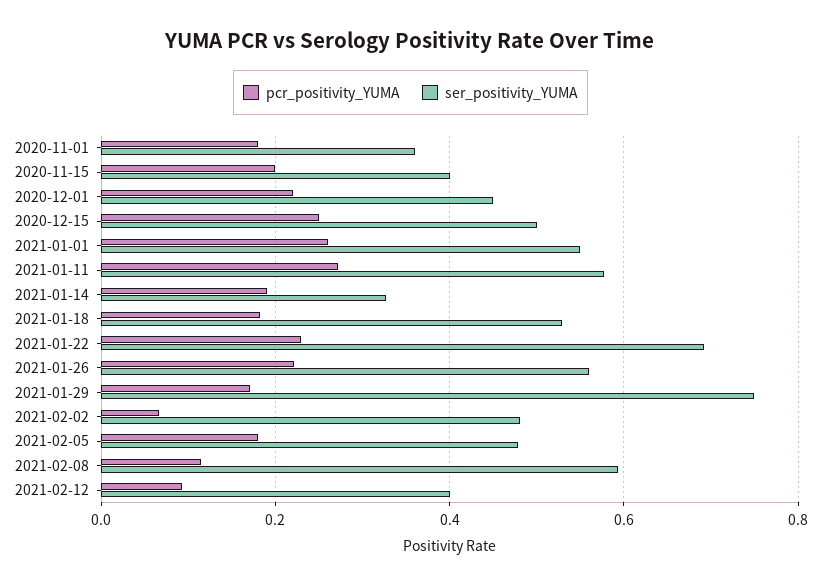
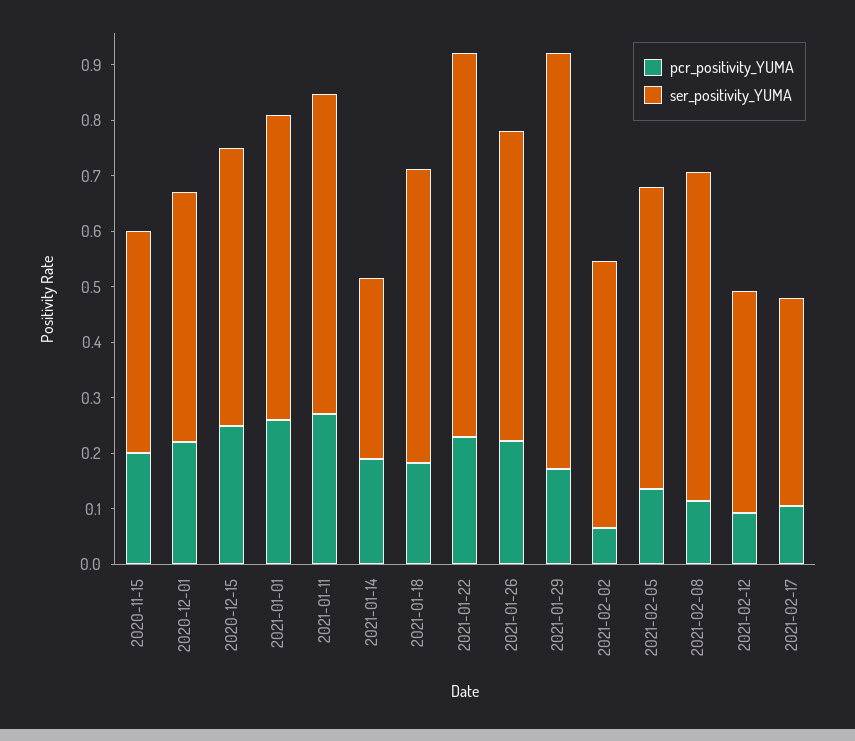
pcr_positivity_YUMA, 2020-11-01: 0.18 -> none
ser_positivity_YUMA, 2020-11-01: 0.36 -> none
pcr_positivity_YUMA, 2021-02-05: 0.18 -> 0.14
ser_positivity_YUMA, 2021-02-05: 0.48 -> 0.54
pcr_positivity_YUMA, 2021-02-17: none -> 0.1
ser_positivity_YUMA, 2021-02-17: none -> 0.38

